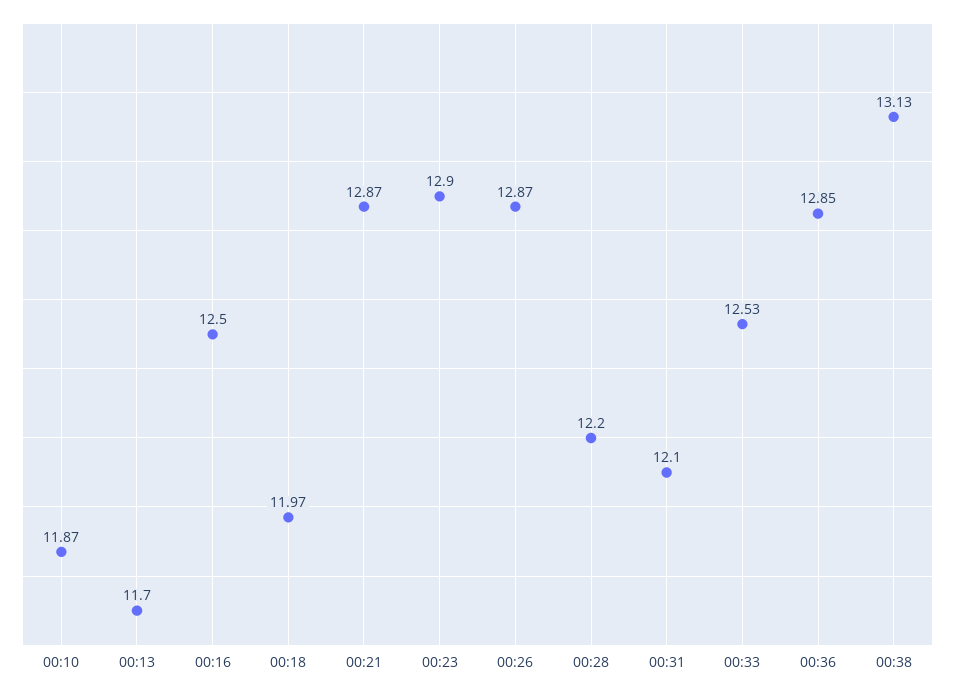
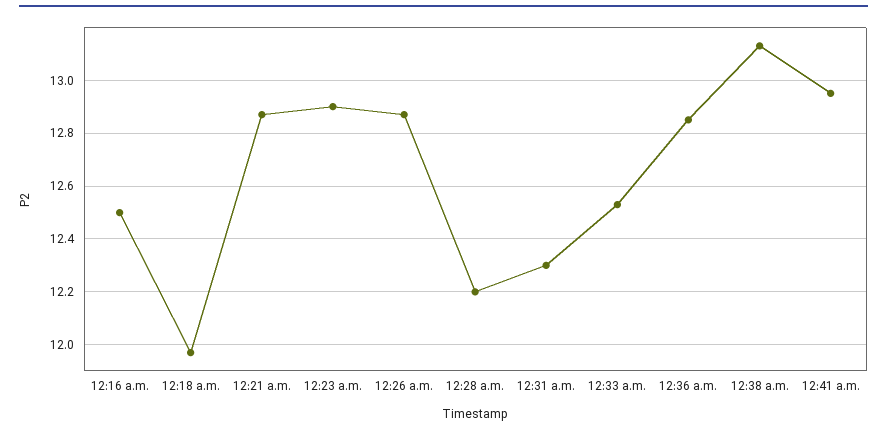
00:10: 11.87 -> none
00:13: 11.7 -> none
00:31: 12.1 -> 12.3
12:41 a.m.: none -> 12.95

